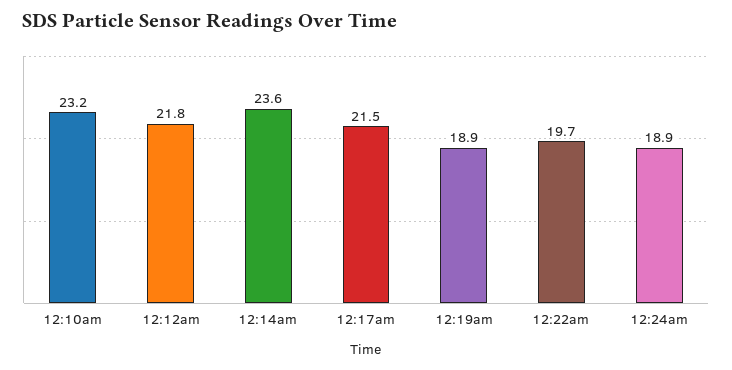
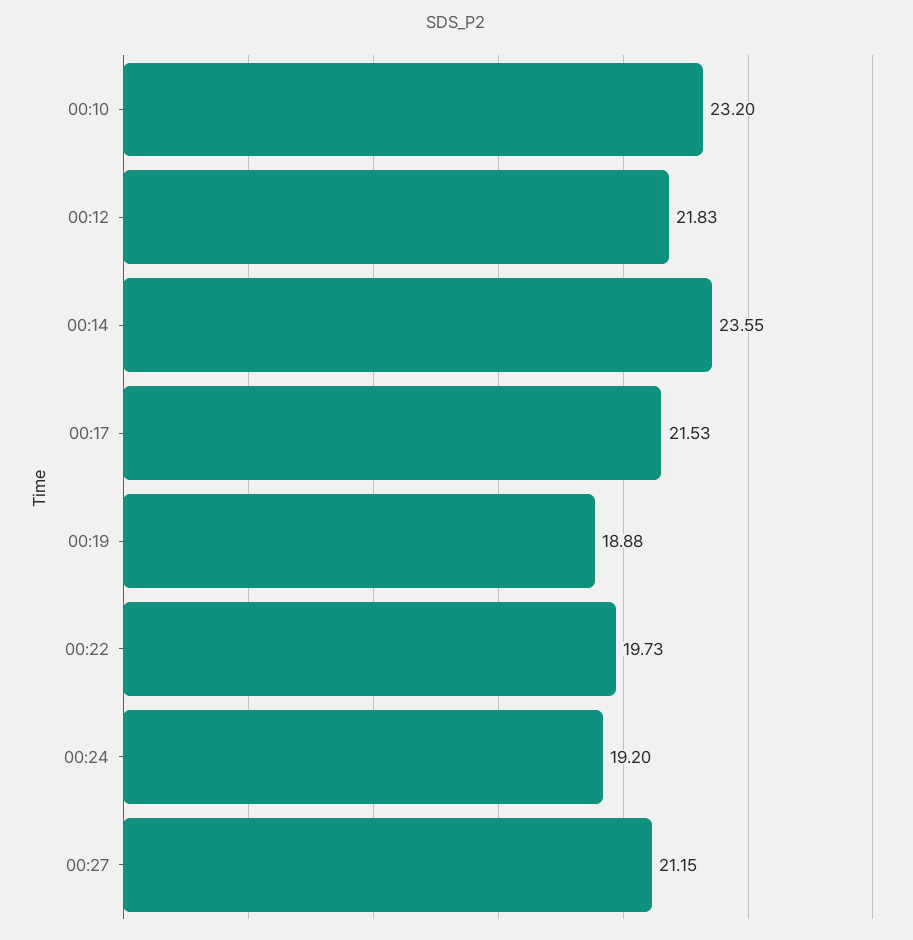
12:24am: 18.9 -> 19.2
00:27: none -> 21.15

